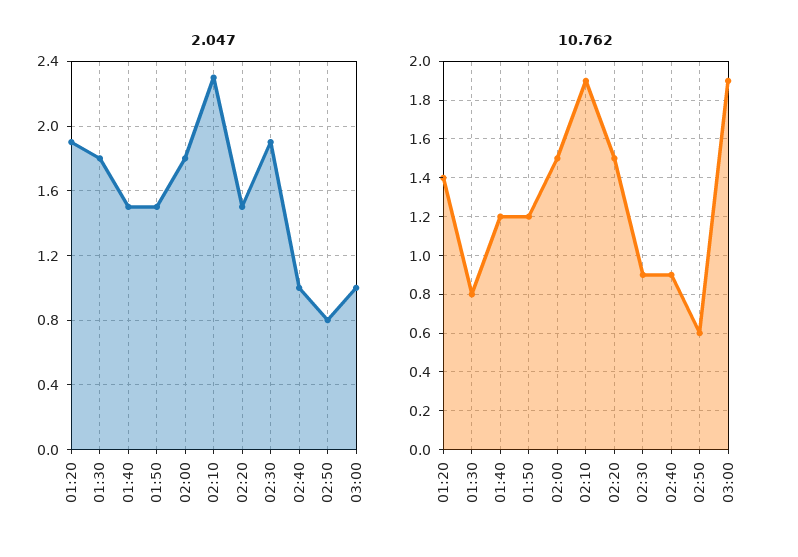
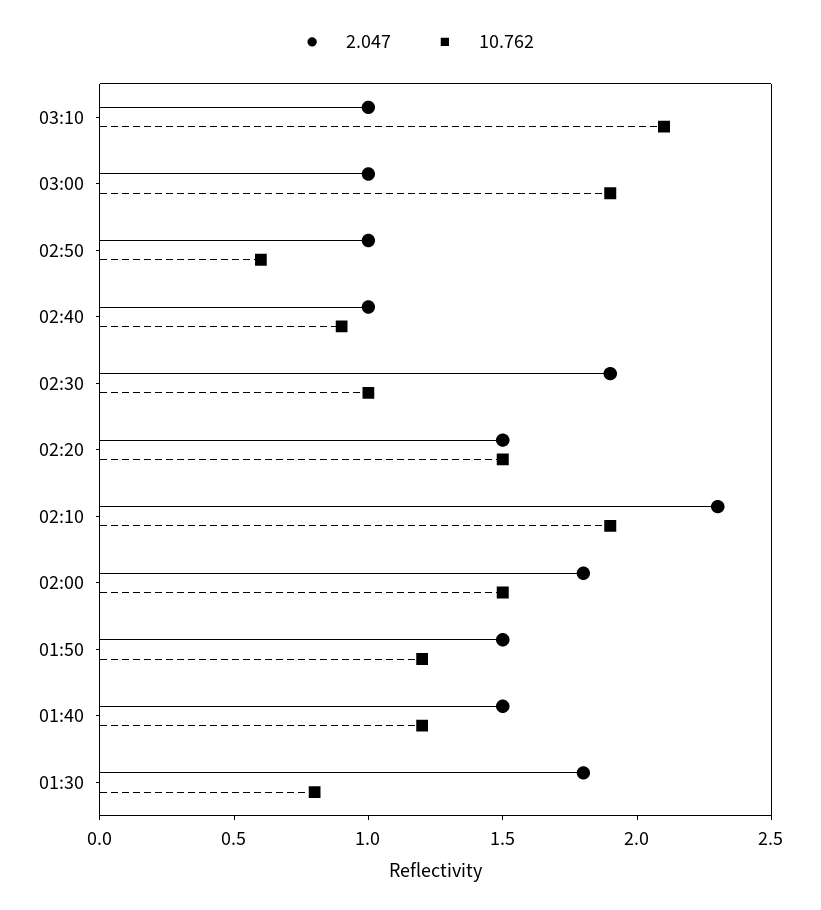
2.047, 01:20: 1.9 -> none
2.047, 02:50: 0.8 -> 1
10.762, 01:20: 1.4 -> none
10.762, 02:30: 0.9 -> 1
2.047, 03:10: none -> 1
10.762, 03:10: none -> 2.1

